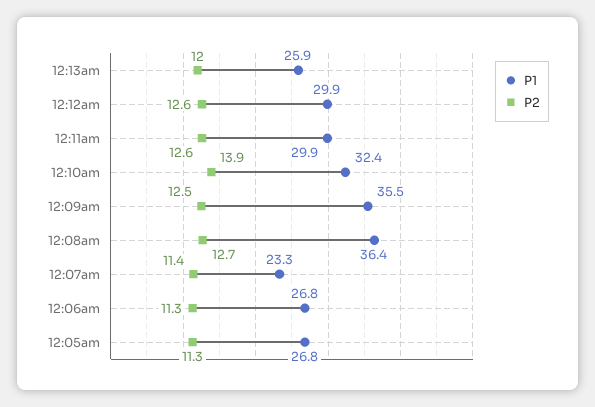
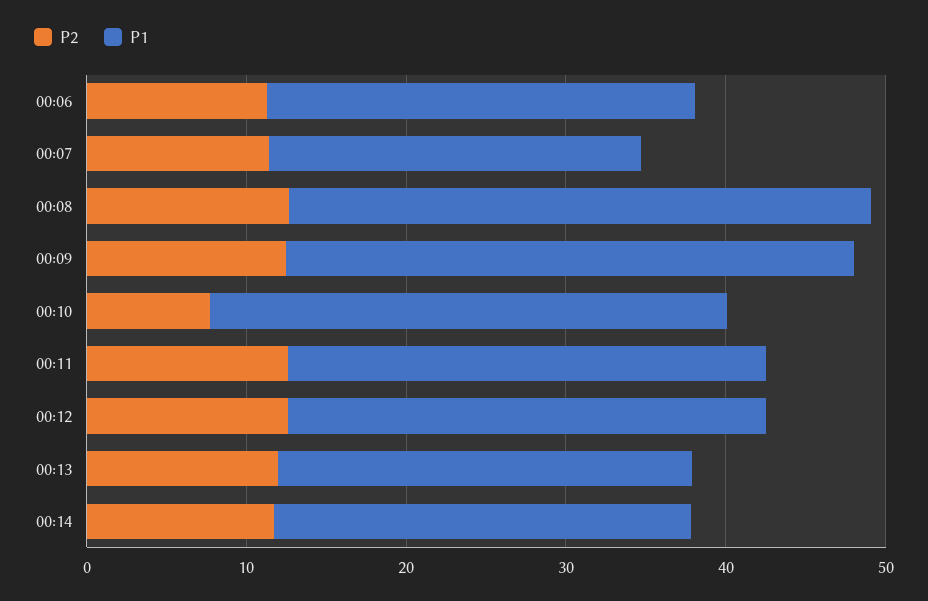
P2, 12:10am: 13.9 -> 8
P1, 12:05am: 26.8 -> none
P2, 12:05am: 11.3 -> none
P2, 00:14: none -> 12
P1, 00:14: none -> 26

